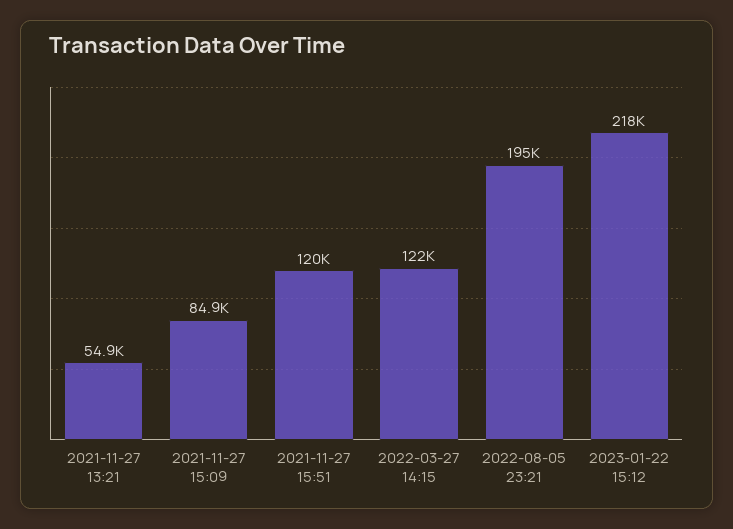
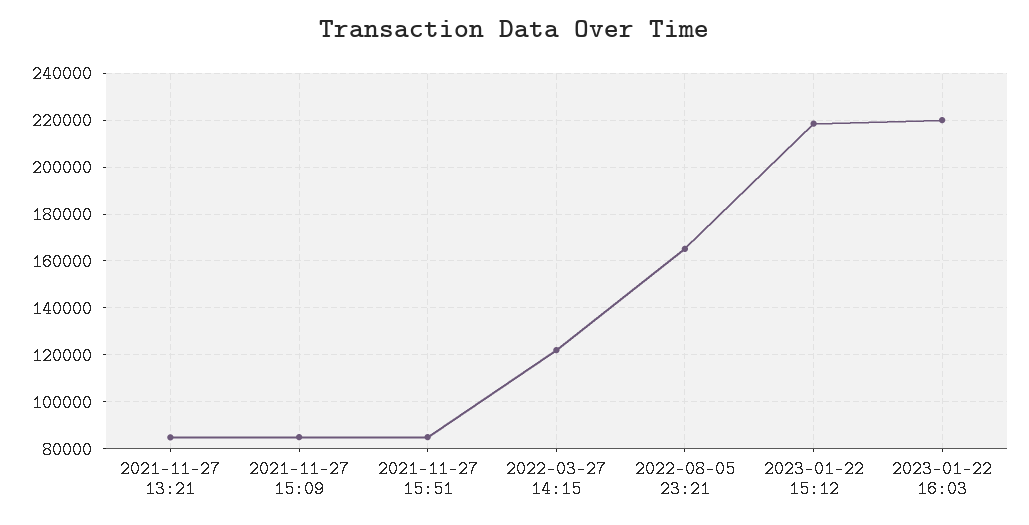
2021-11-27 13:21: 54900 -> 85000
2021-11-27 15:51: 120000 -> 85000
2022-08-05 23:21: 195000 -> 165000
2023-01-22 16:03: none -> 220000

